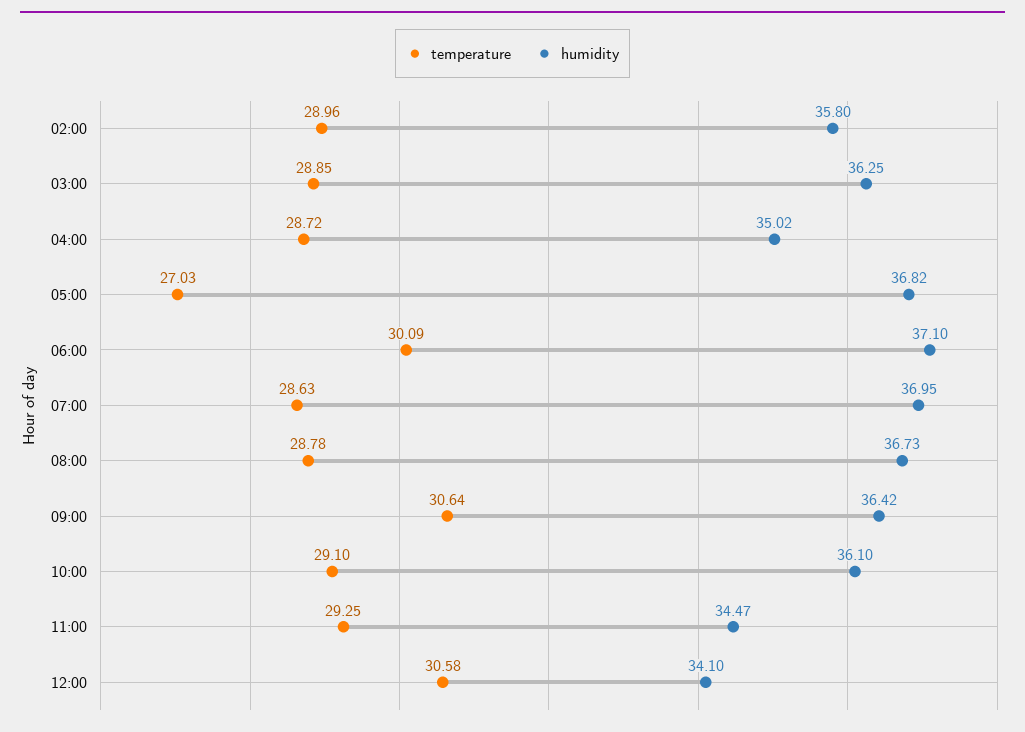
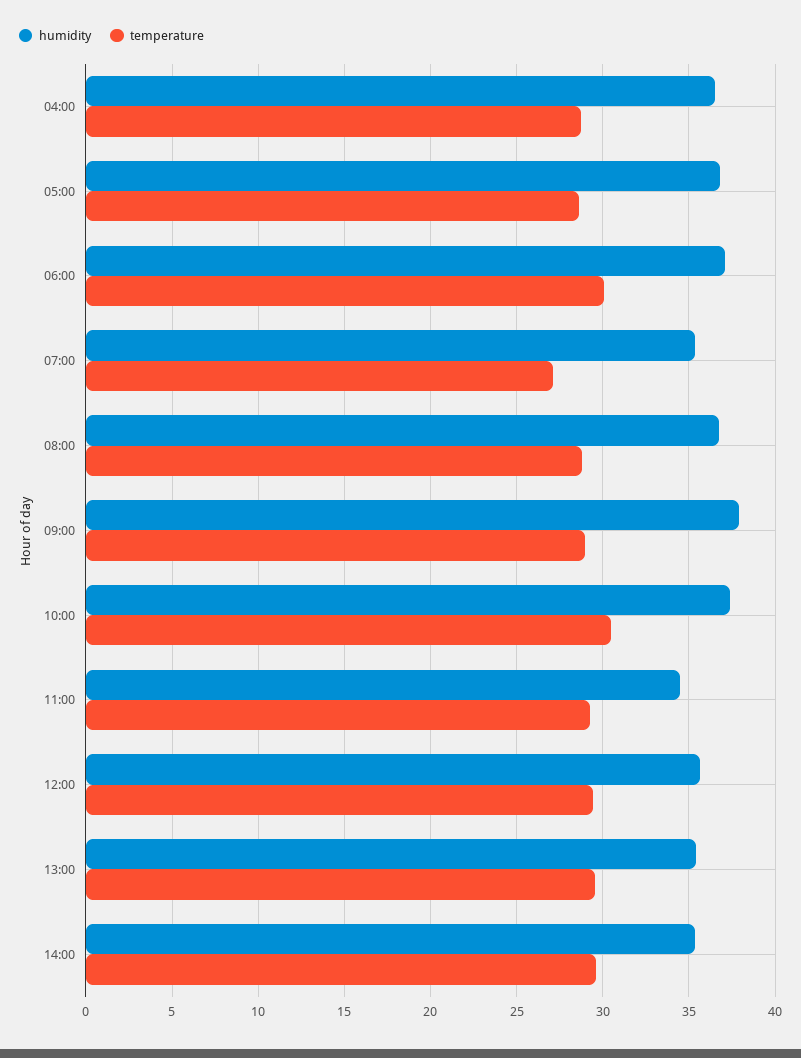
temperature, 02:00: 28.96 -> none
humidity, 02:00: 35.8 -> none
temperature, 03:00: 28.85 -> none
humidity, 03:00: 36.25 -> none
humidity, 04:00: 35.02 -> 36.5
temperature, 05:00: 27.03 -> 28.5
temperature, 07:00: 28.63 -> 27
humidity, 07:00: 36.95 -> 35.5
temperature, 09:00: 30.64 -> 29
humidity, 09:00: 36.42 -> 38
temperature, 10:00: 29.1 -> 30.5
humidity, 10:00: 36.1 -> 37.5
temperature, 12:00: 30.58 -> 29.5
humidity, 12:00: 34.1 -> 35.5
humidity, 13:00: none -> 35.5
temperature, 13:00: none -> 29.5
humidity, 14:00: none -> 35.5
temperature, 14:00: none -> 29.5

